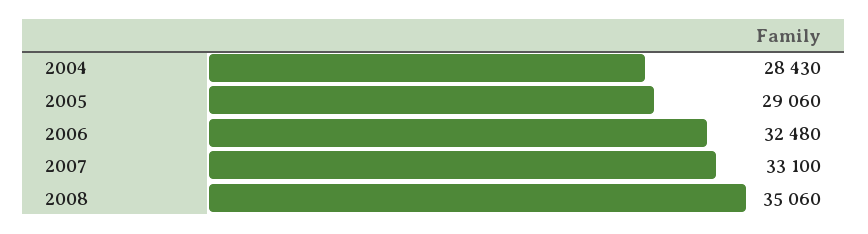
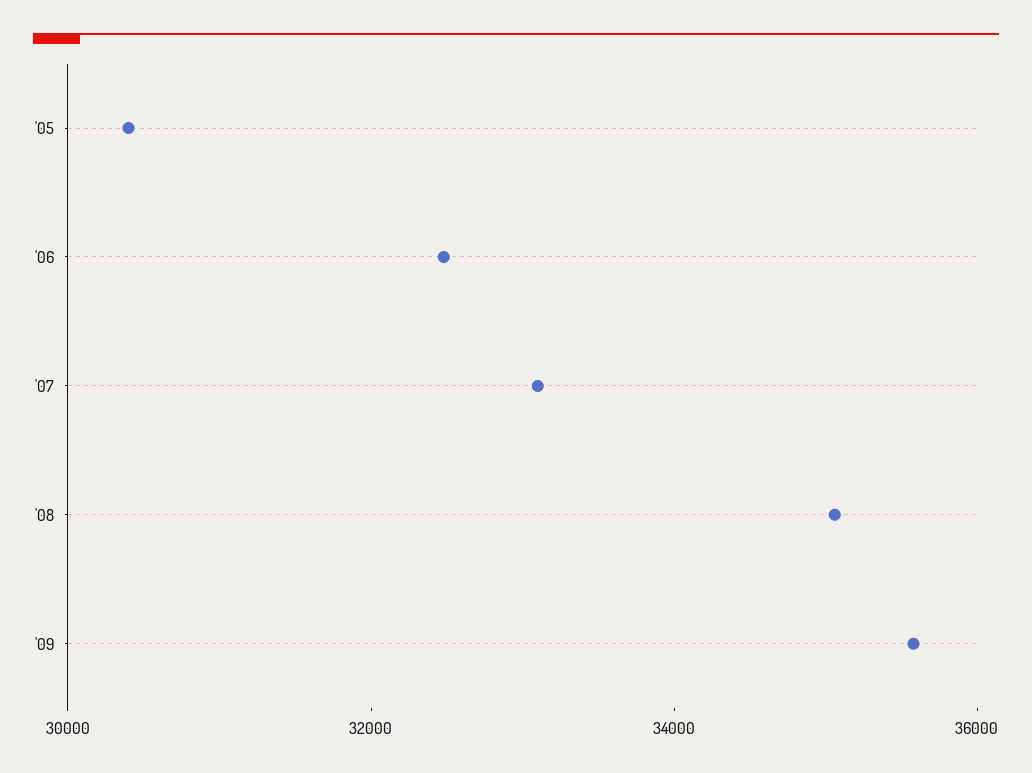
2004: 28430 -> none
2005: 29060 -> 30500
'09: none -> 35500

